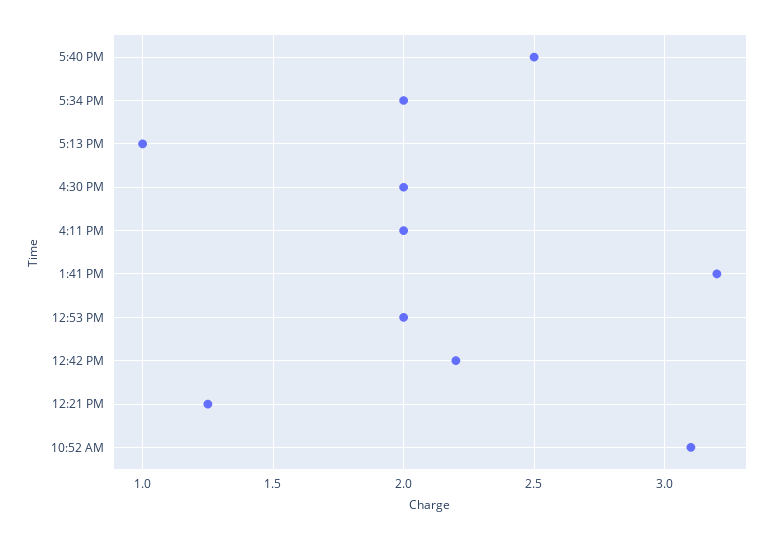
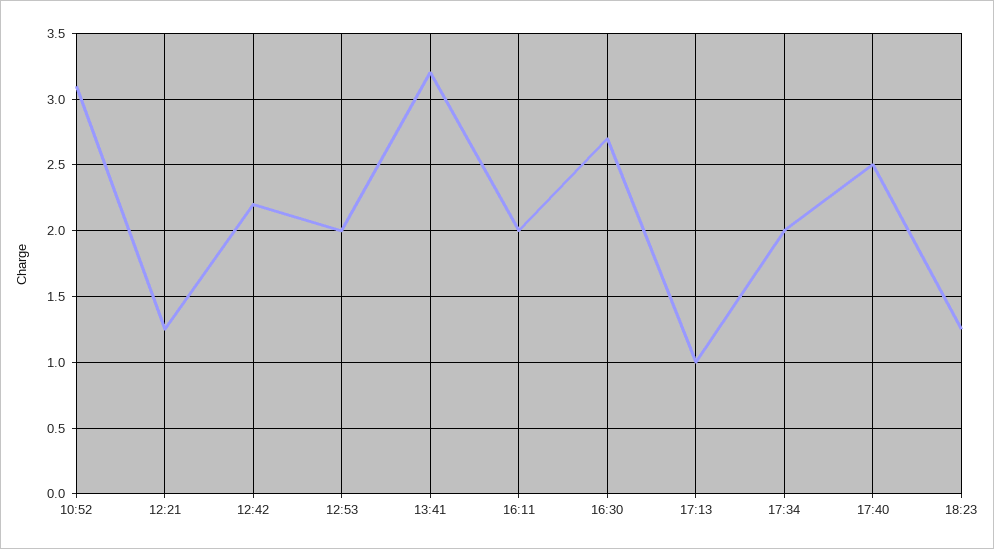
4:30 PM: 2 -> 2.7
18:23: none -> 1.25

